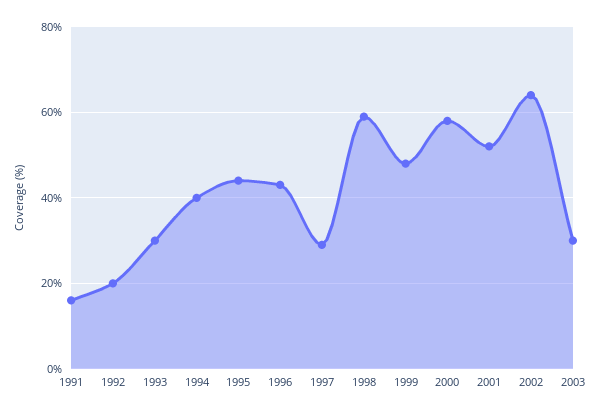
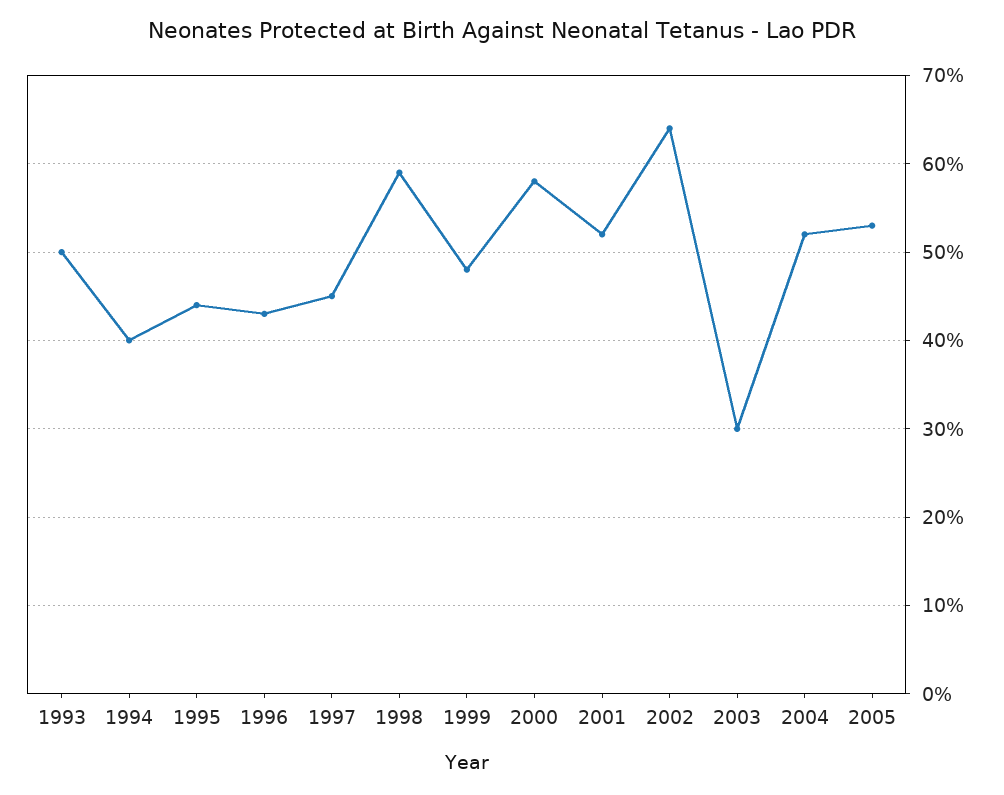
1991: 15 -> none
1992: 20 -> none
1993: 30 -> 50
1997: 30 -> 45
2004: none -> 52
2005: none -> 53

